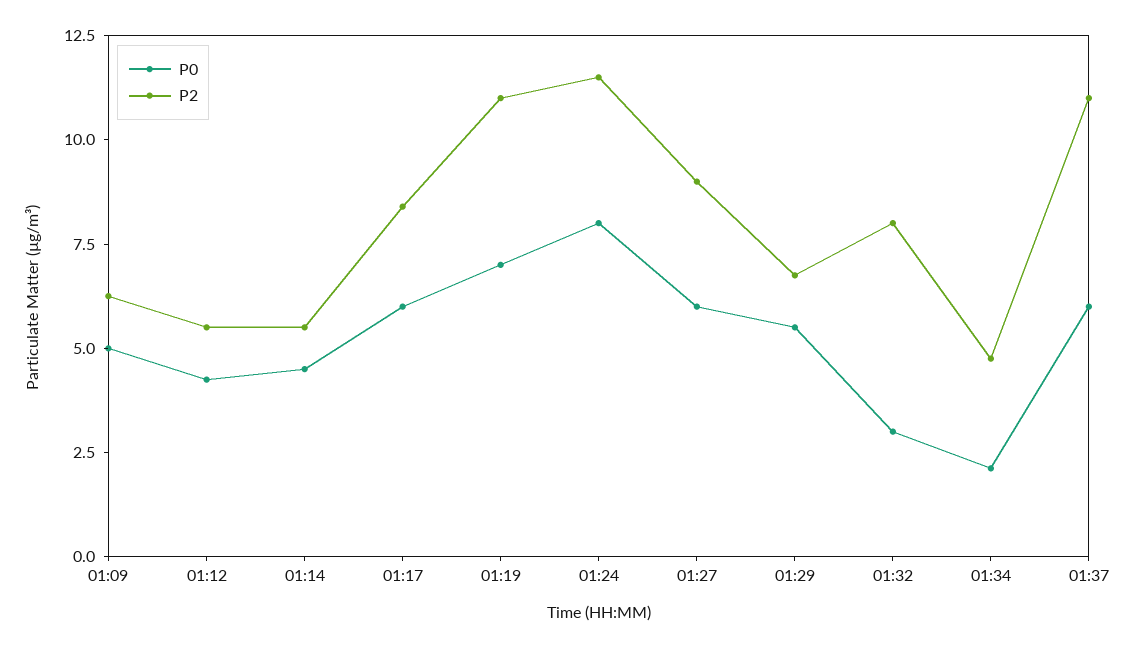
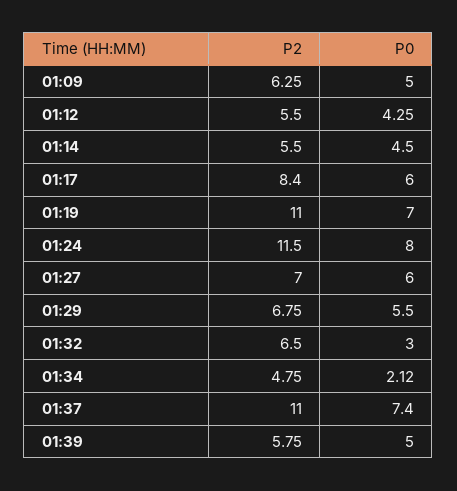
P2, 01:27: 9 -> 7
P2, 01:32: 8 -> 6.5
P0, 01:37: 6 -> 7.4
P2, 01:39: none -> 5.75
P0, 01:39: none -> 5

